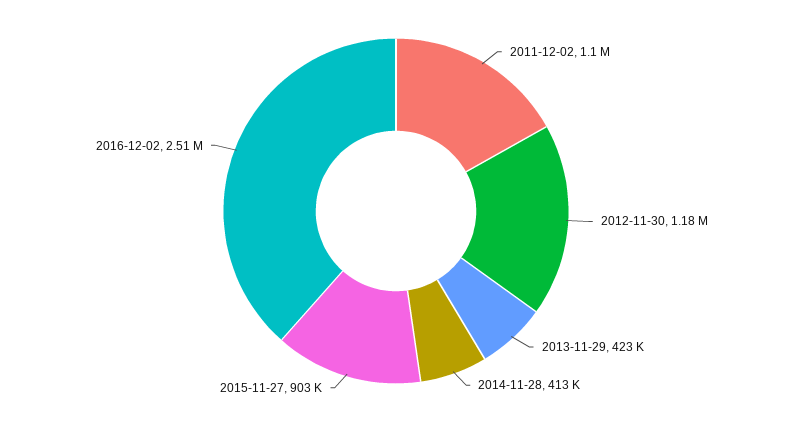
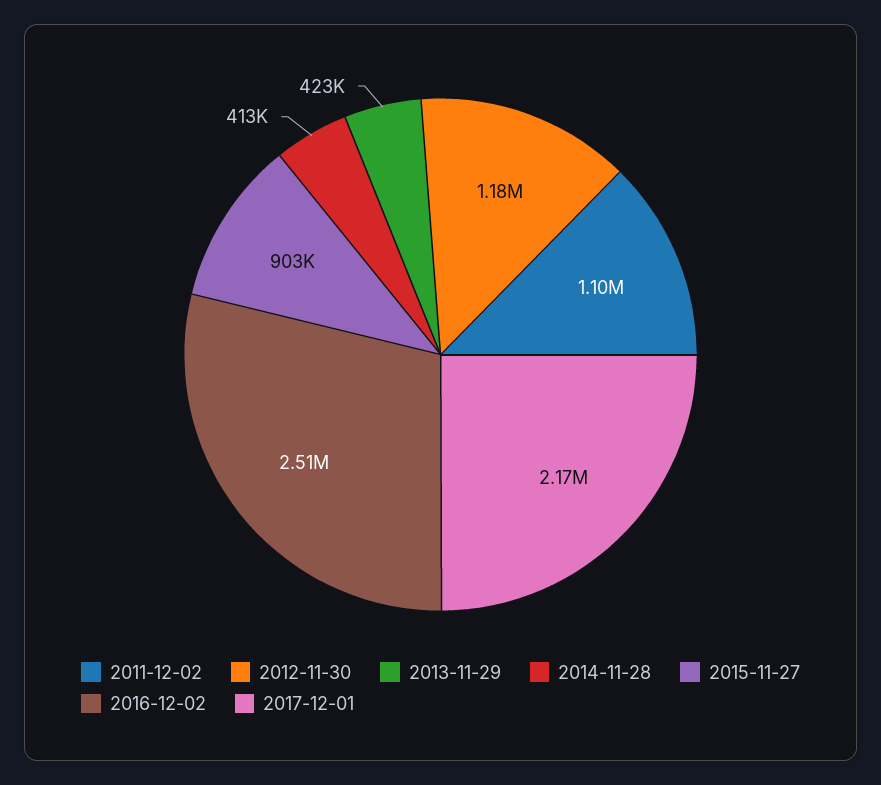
2017-12-01: none -> 2170000

